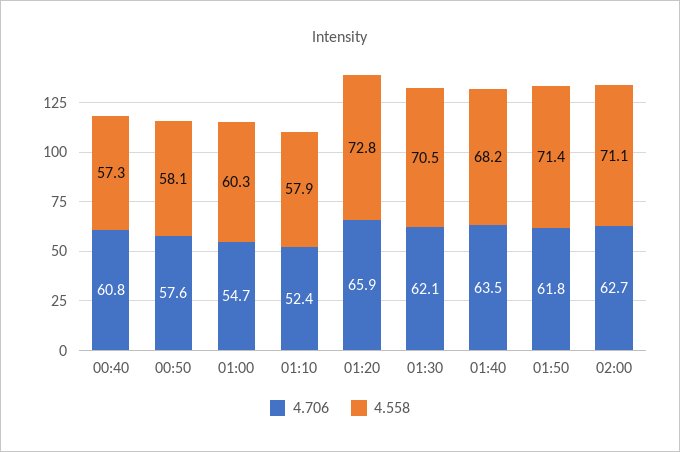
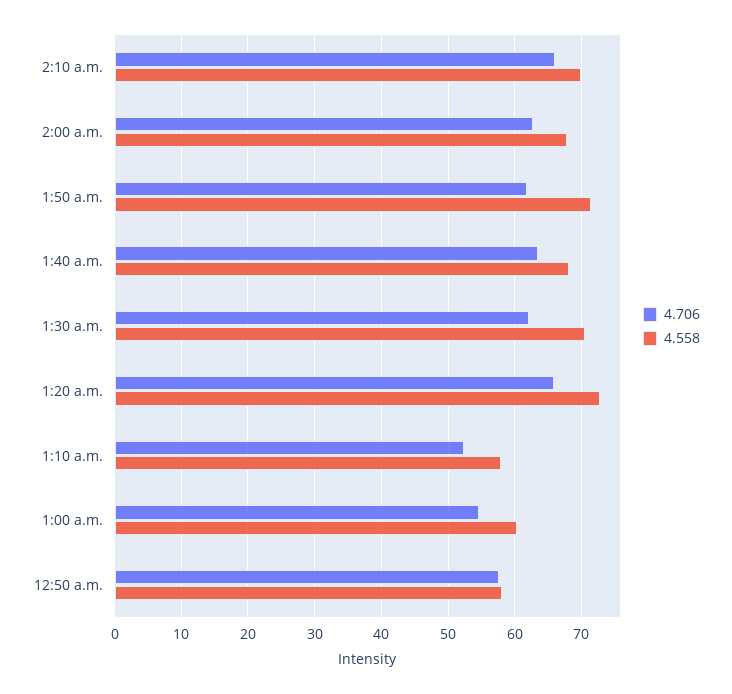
4.706, 00:40: 60.8 -> none
4.558, 00:40: 57.3 -> none
4.558, 02:00: 71.1 -> 68
4.706, 2:10 a.m.: none -> 66
4.558, 2:10 a.m.: none -> 70

